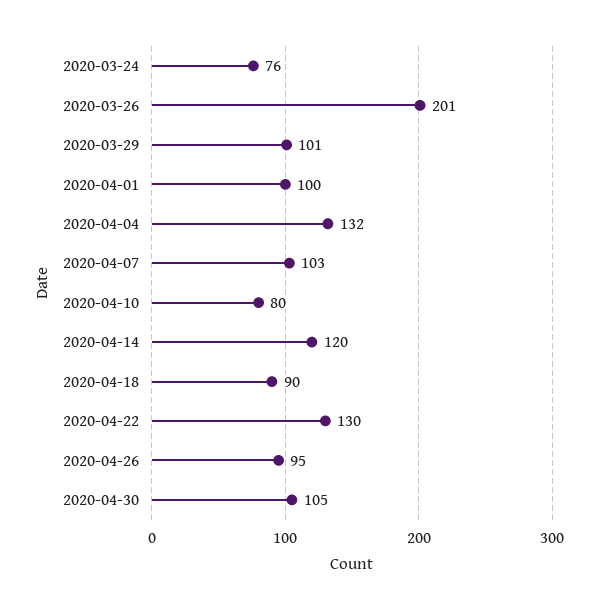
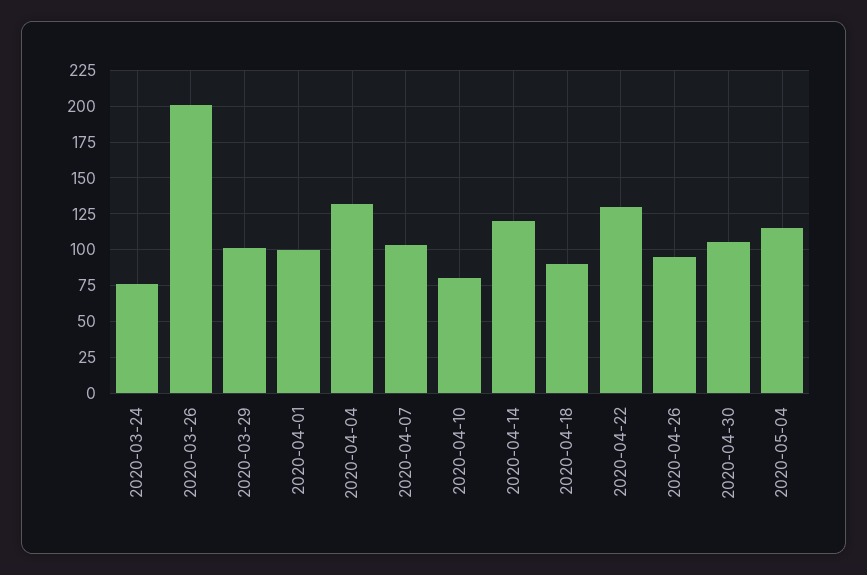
2020-05-04: none -> 115

